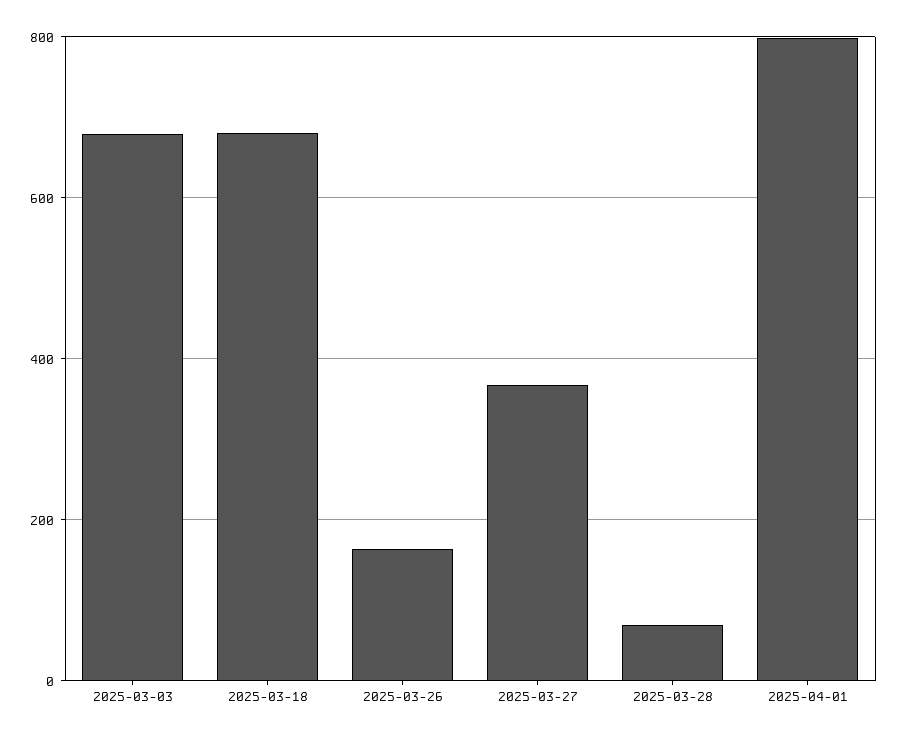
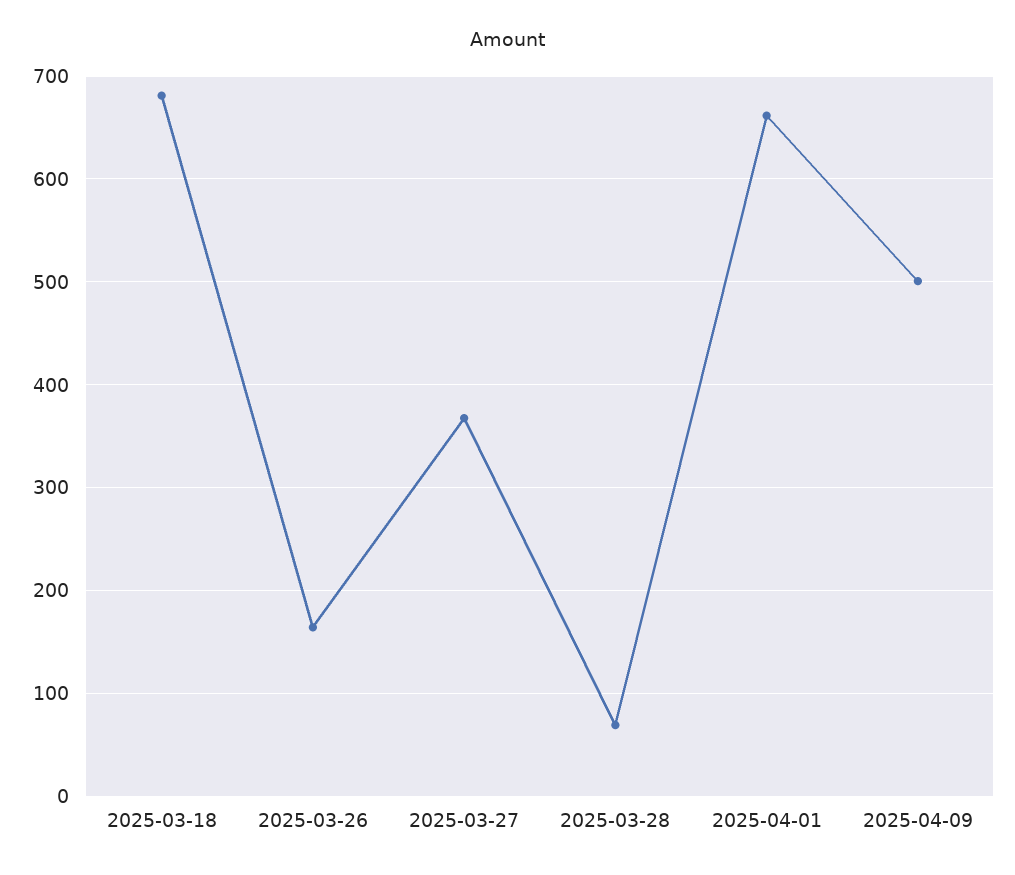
2025-03-03: 680 -> none
2025-04-01: 800 -> 660
2025-04-09: none -> 500

